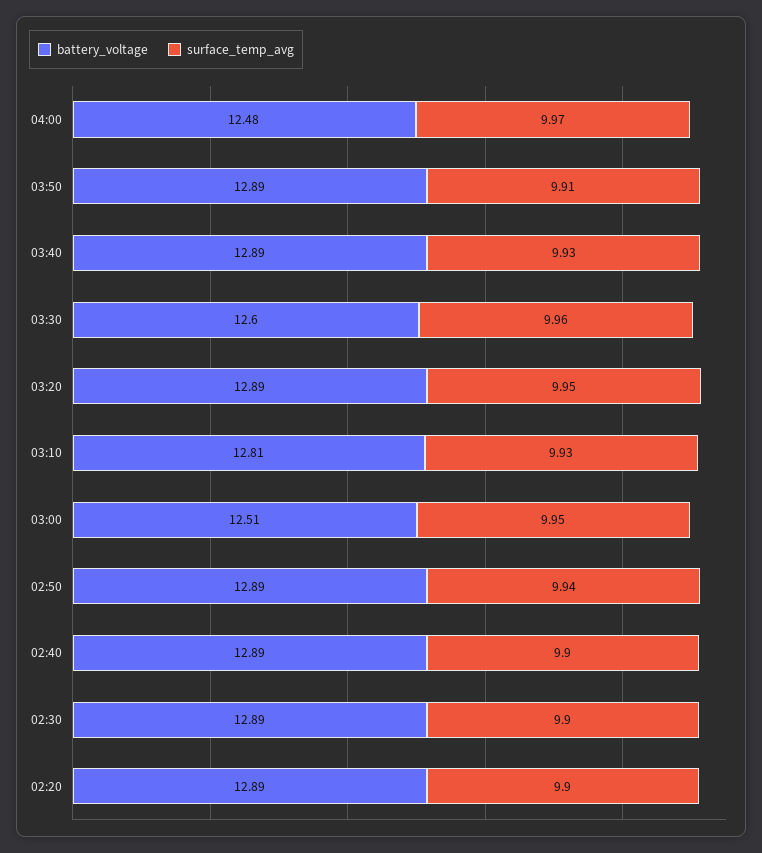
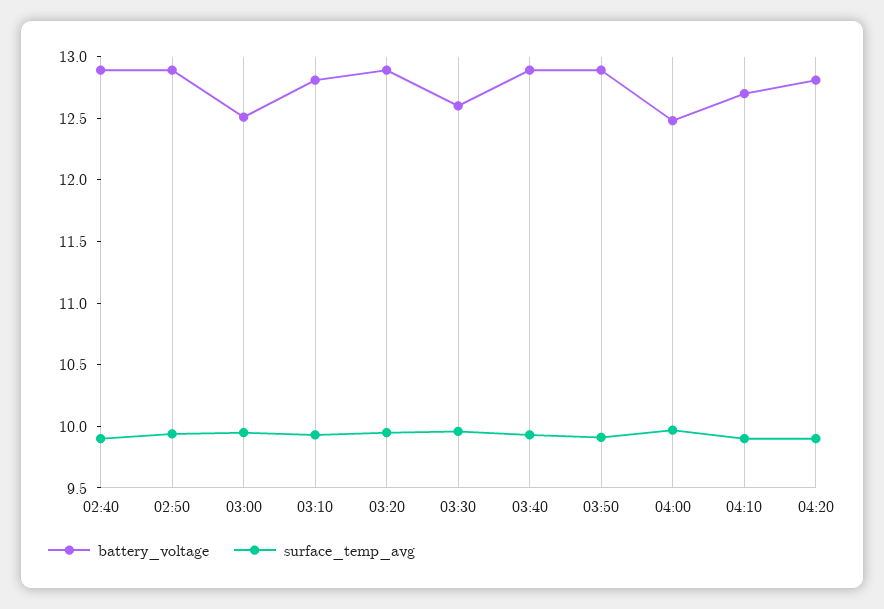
battery_voltage, 02:30: 12.89 -> none
surface_temp_avg, 02:30: 9.9 -> none
battery_voltage, 02:20: 12.89 -> none
surface_temp_avg, 02:20: 9.9 -> none
battery_voltage, 04:10: none -> 12.7
surface_temp_avg, 04:10: none -> 9.9
battery_voltage, 04:20: none -> 12.8
surface_temp_avg, 04:20: none -> 9.9

